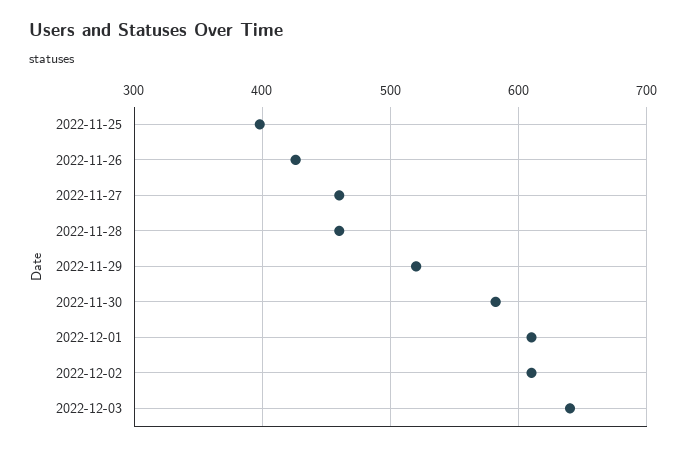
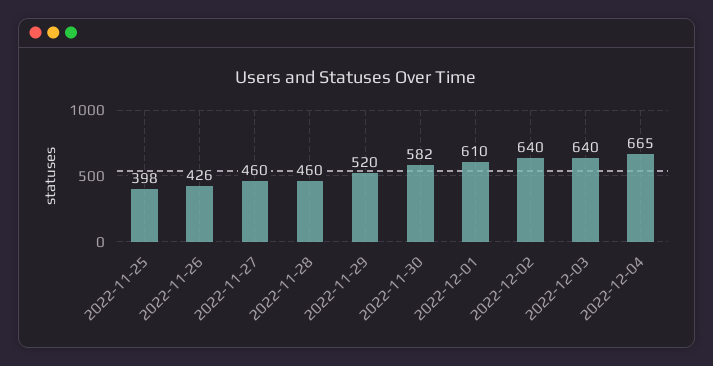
2022-12-02: 610 -> 640
2022-12-04: none -> 665

